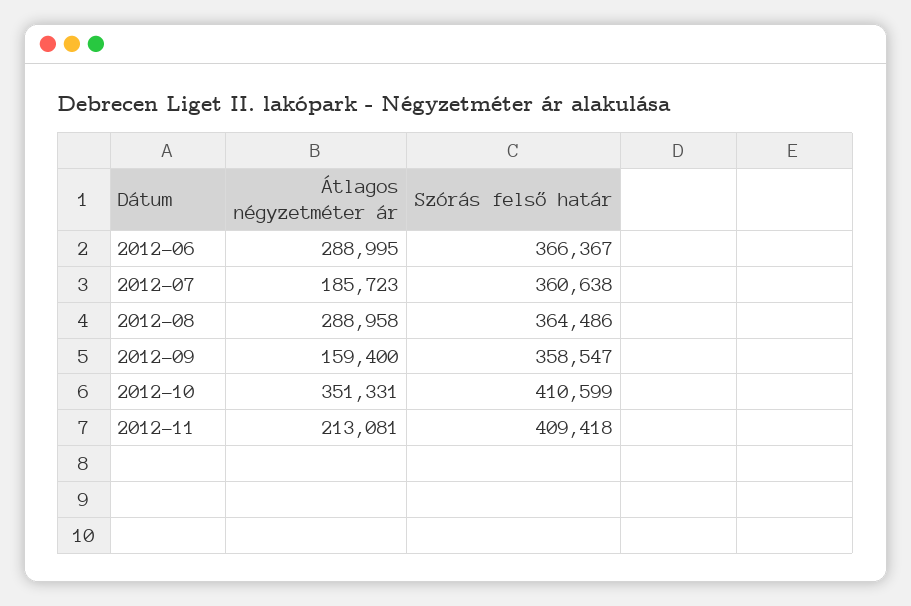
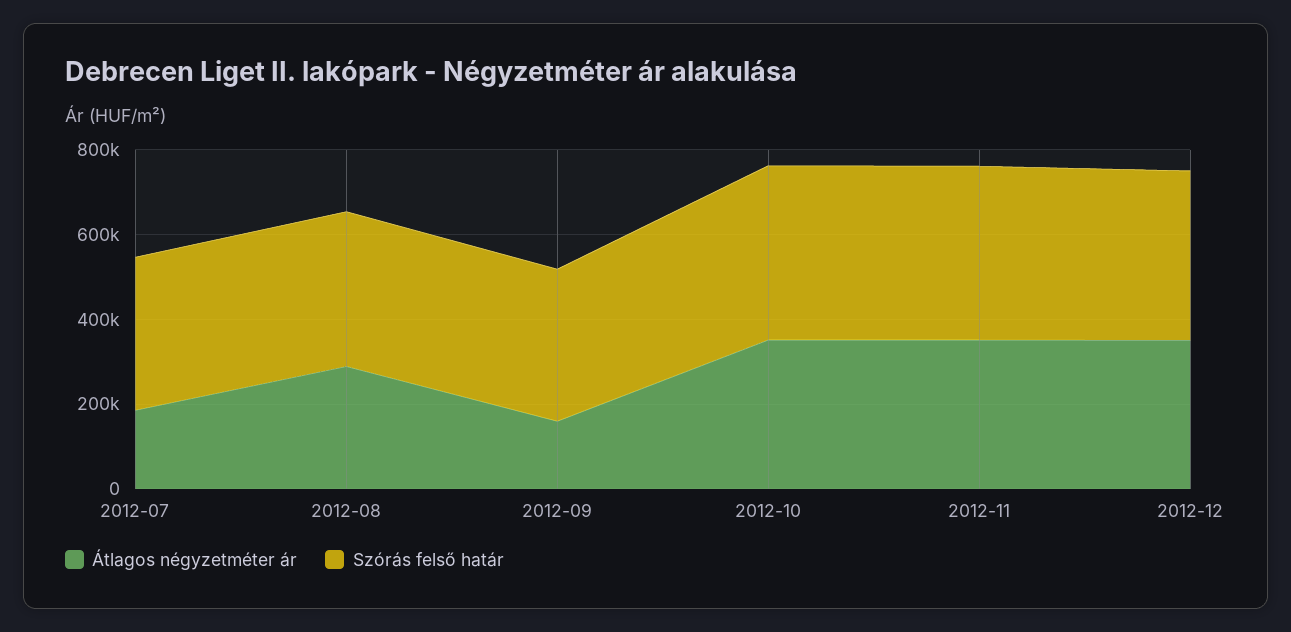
Átlagos négyzetméter ár, 2012-06: 288995 -> none
Szórás felső határ, 2012-06: 366367 -> none
Átlagos négyzetméter ár, 2012-11: 213081 -> 350000
Átlagos négyzetméter ár, 2012-12: none -> 350000
Szórás felső határ, 2012-12: none -> 400000

